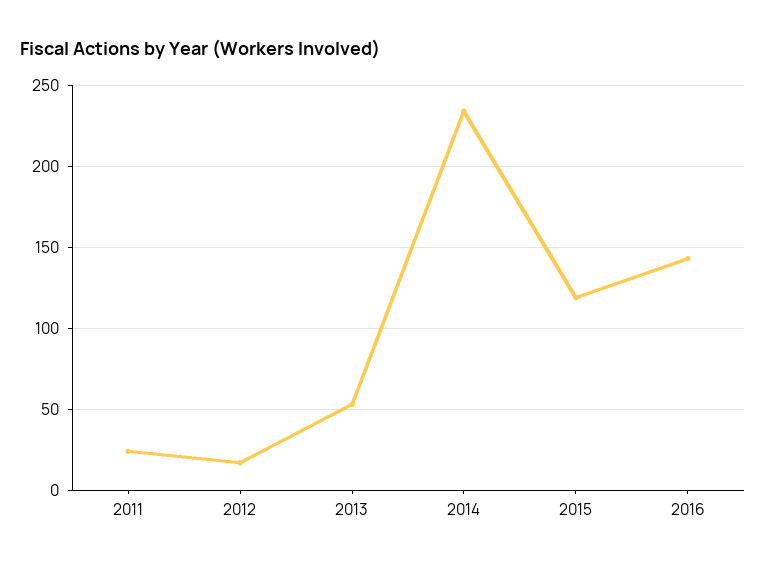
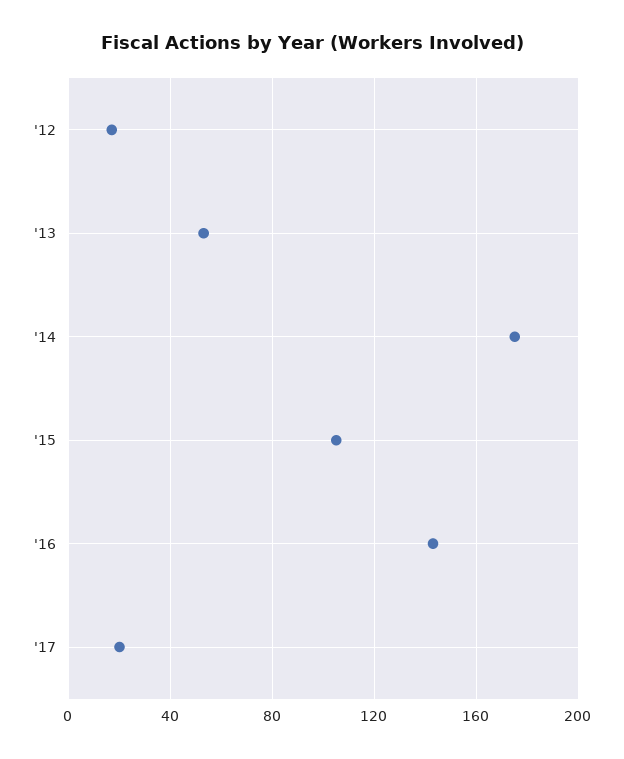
2011: 25 -> none
2014: 235 -> 175
2015: 120 -> 105
'17: none -> 20

